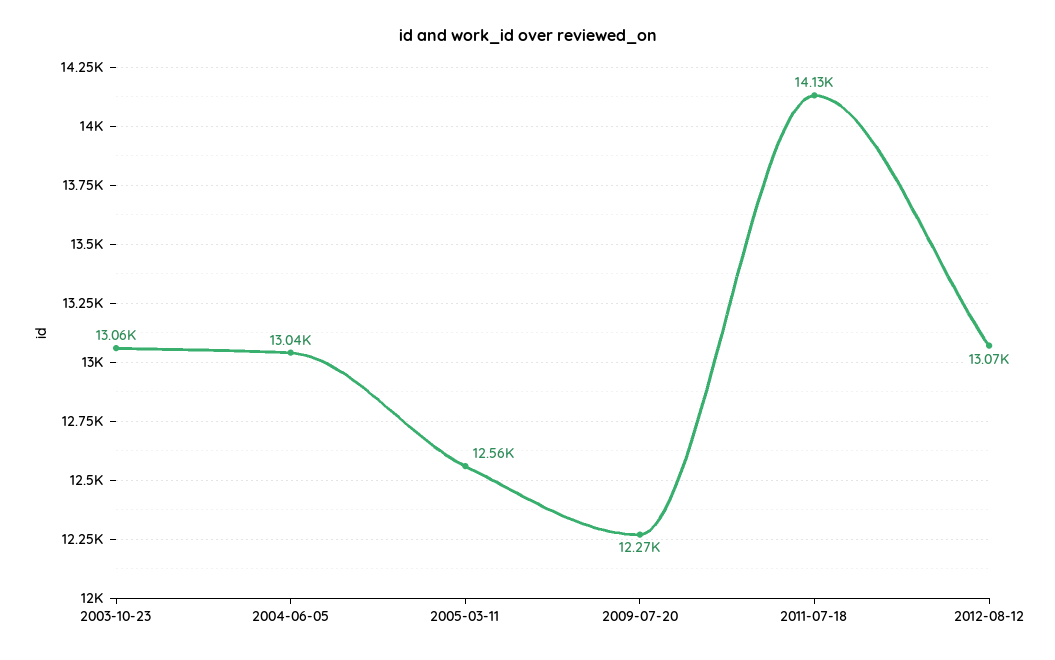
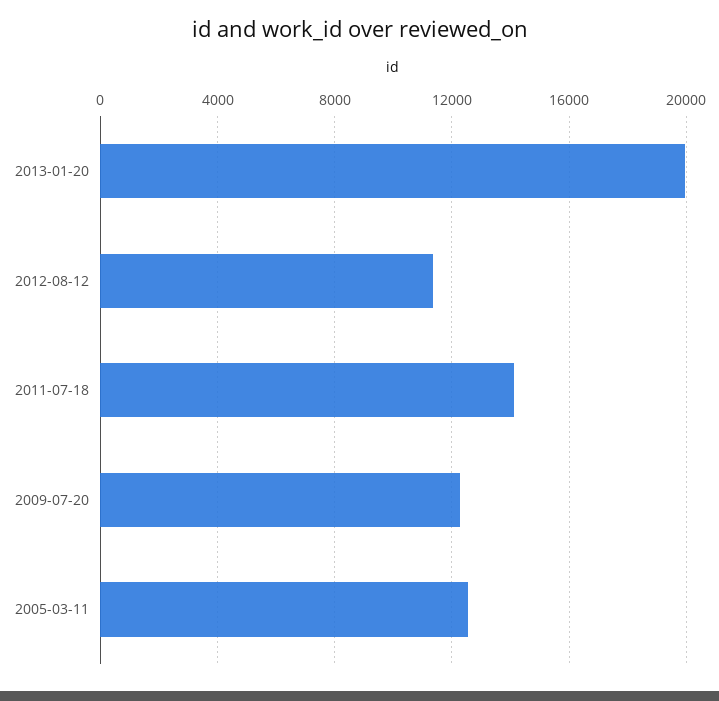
2003-10-23: 13060 -> none
2004-06-05: 13040 -> none
2012-08-12: 13070 -> 11500
2013-01-20: none -> 20000

